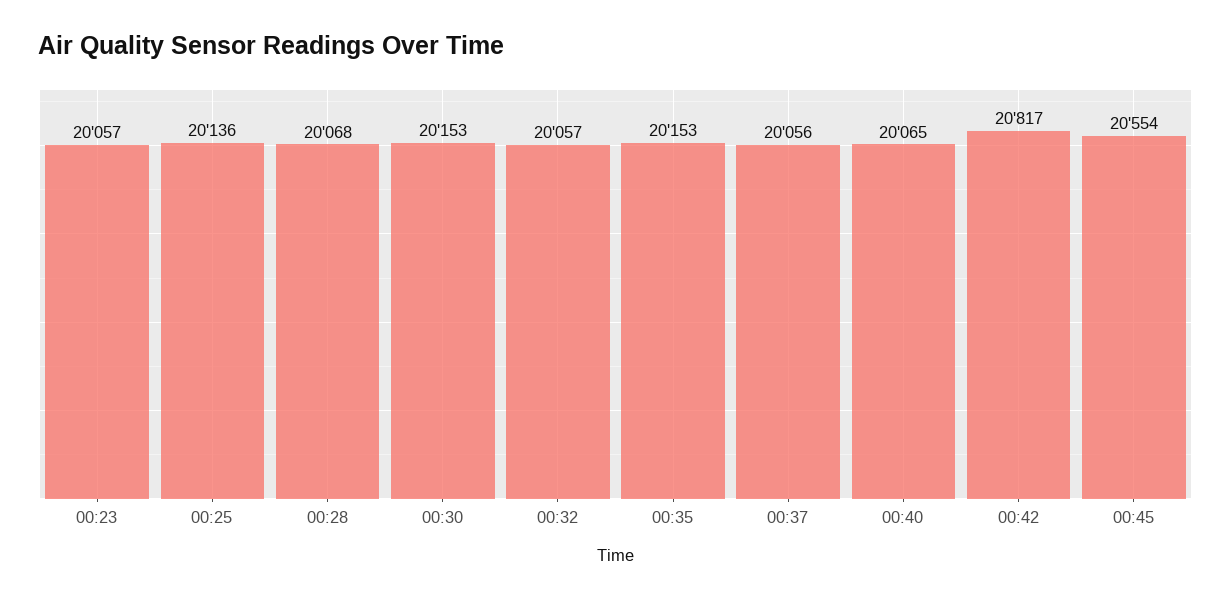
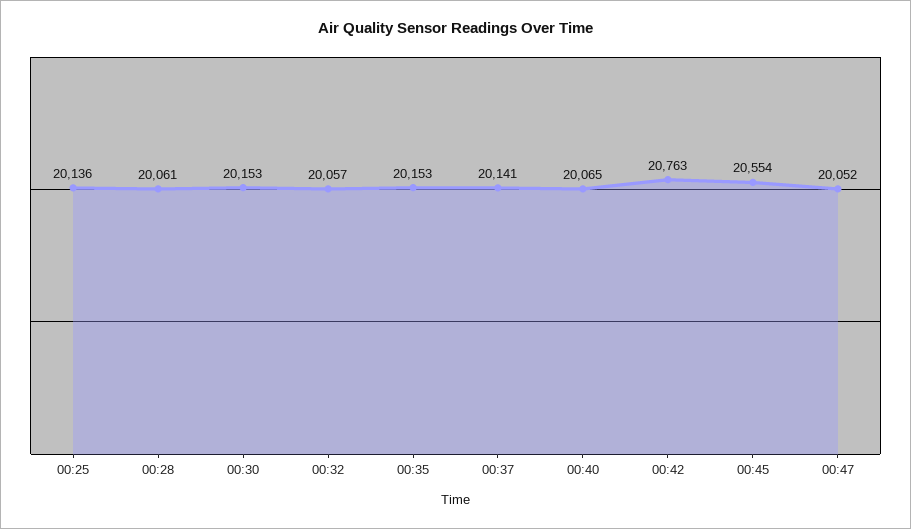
00:23: 20057 -> none
00:28: 20068 -> 20061
00:37: 20056 -> 20141
00:42: 20817 -> 20763
00:47: none -> 20052

